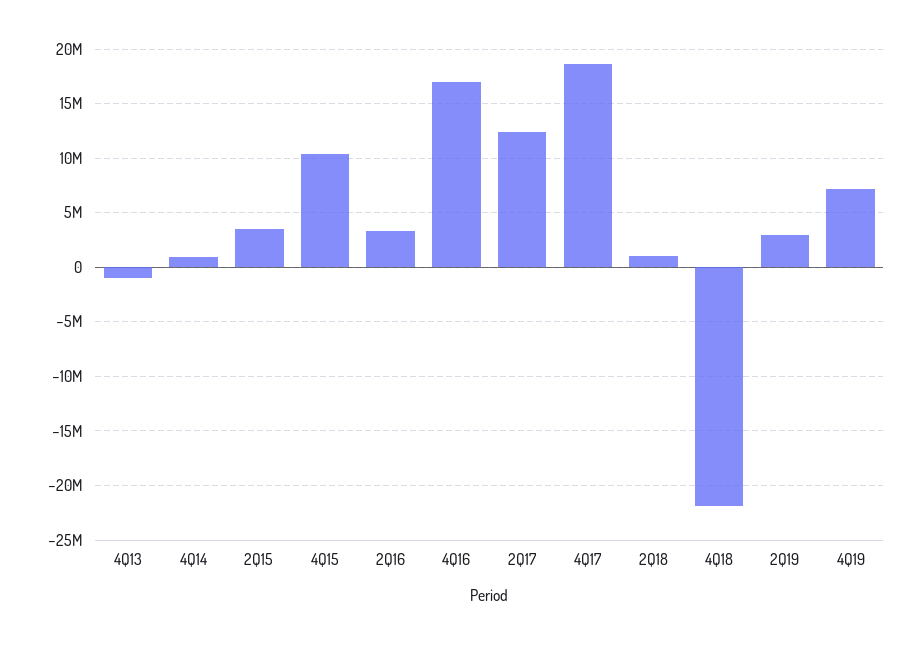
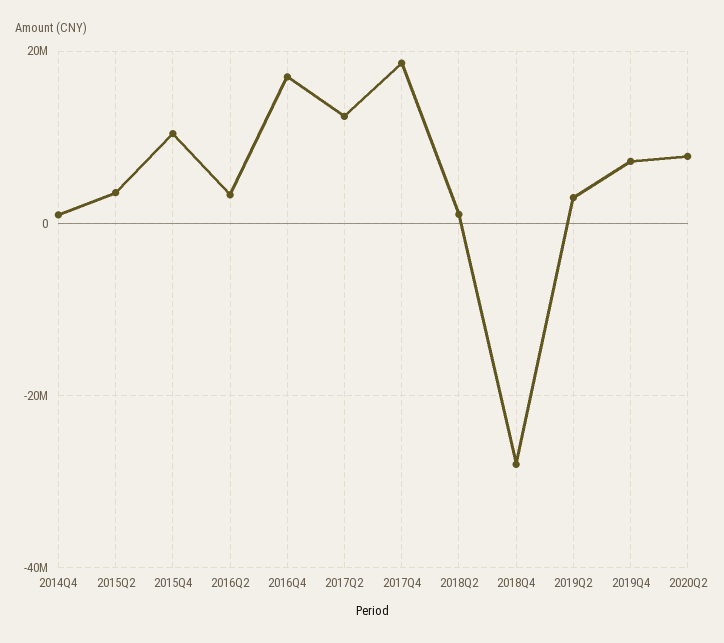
4Q13: -1000000 -> none
4Q18: -22000000 -> -28000000
2020Q2: none -> 8000000

